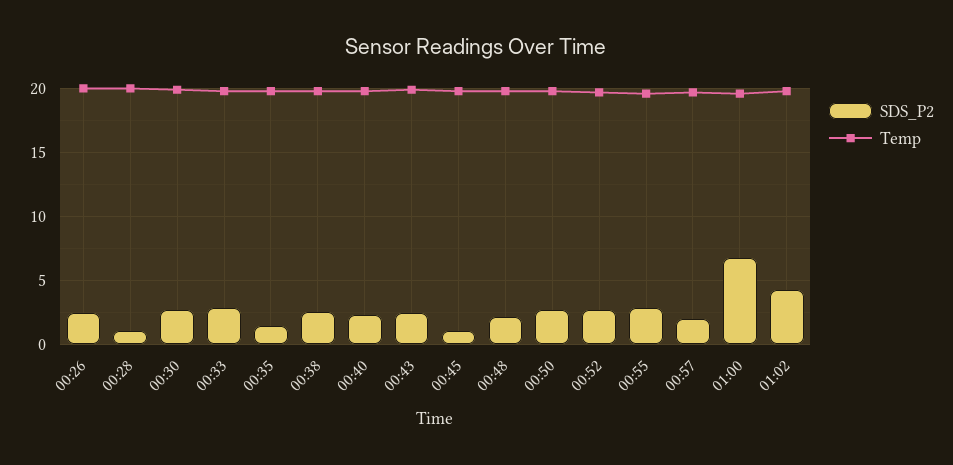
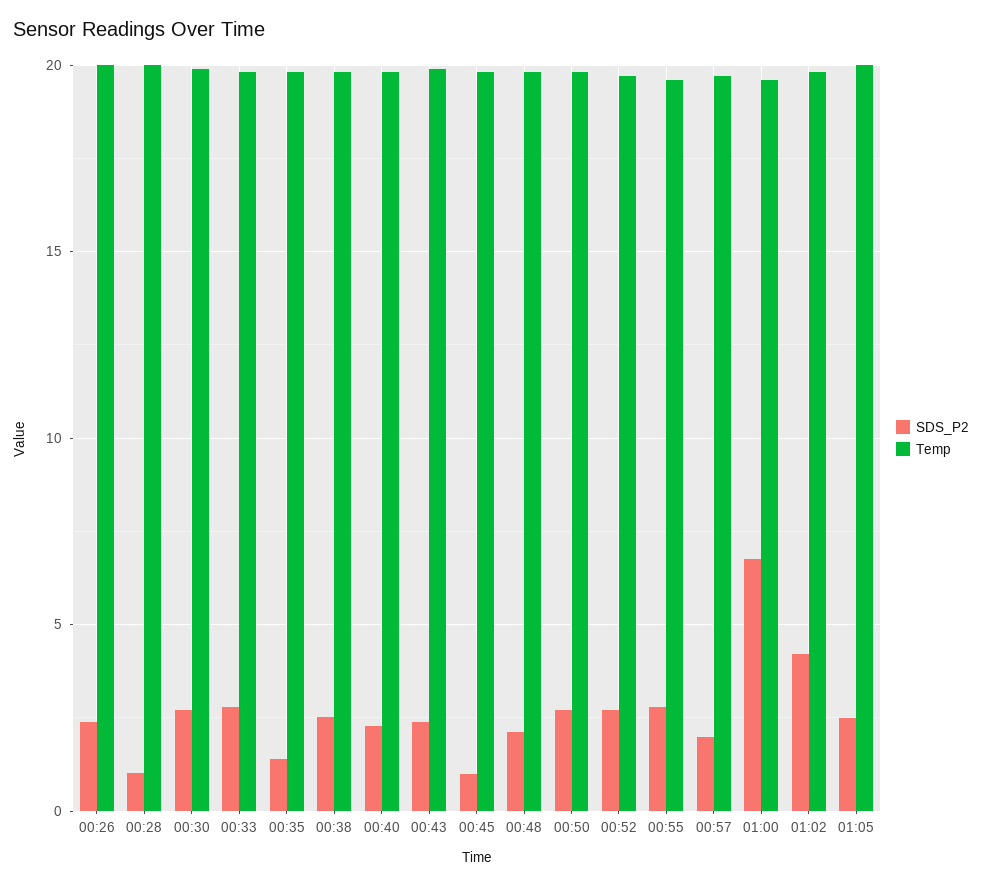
SDS_P2, 01:05: none -> 2.5
Temp, 01:05: none -> 20

